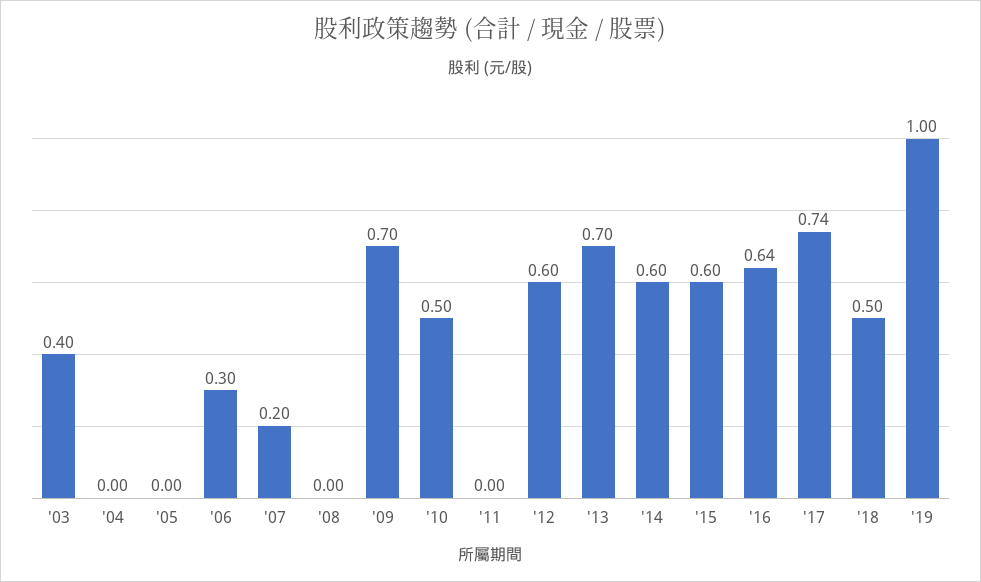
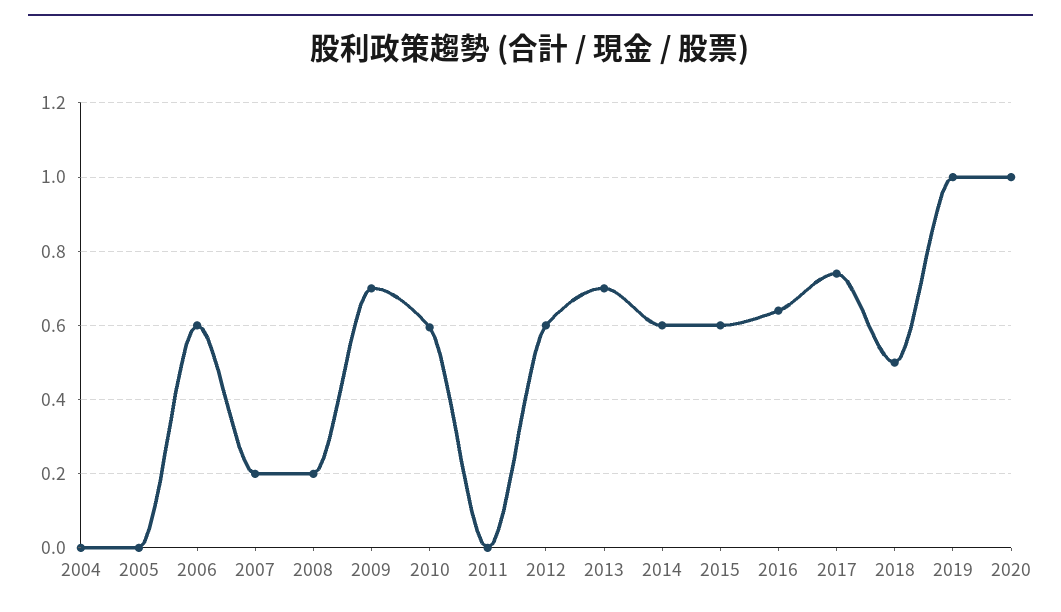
'03: 0.4 -> none
'06: 0.3 -> 0.6
'08: 0 -> 0.2
'10: 0.5 -> 0.6
2020: none -> 1

